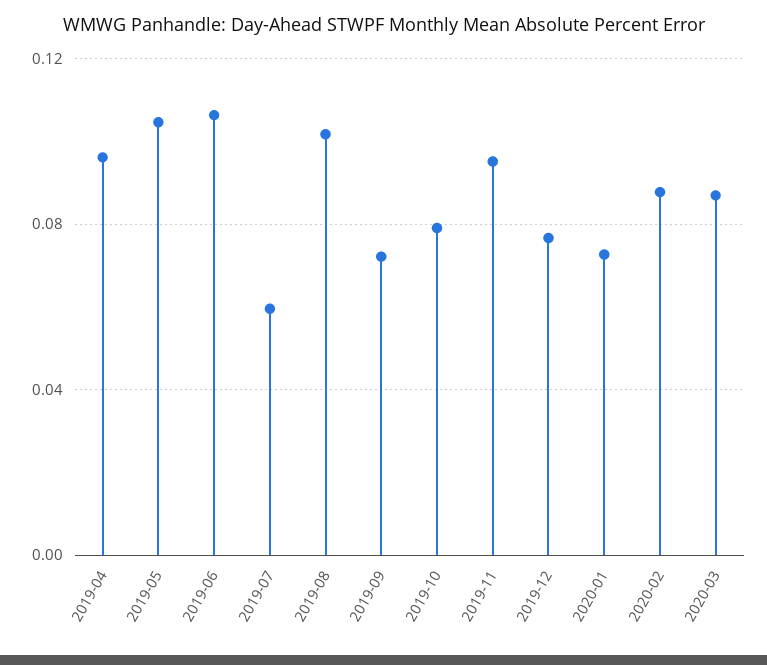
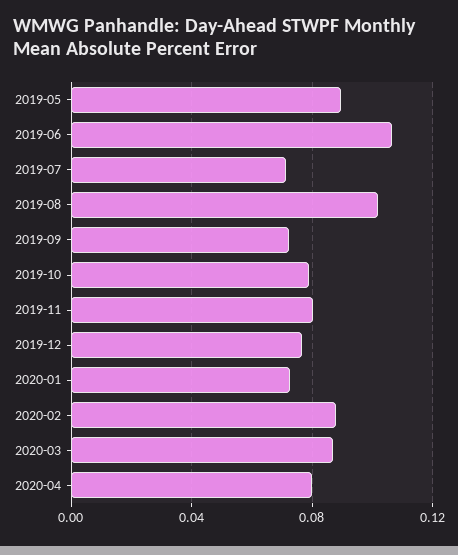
2019-04: 0.095 -> none
2019-05: 0.105 -> 0.09
2019-07: 0.06 -> 0.07
2019-11: 0.095 -> 0.08
2020-04: none -> 0.08

